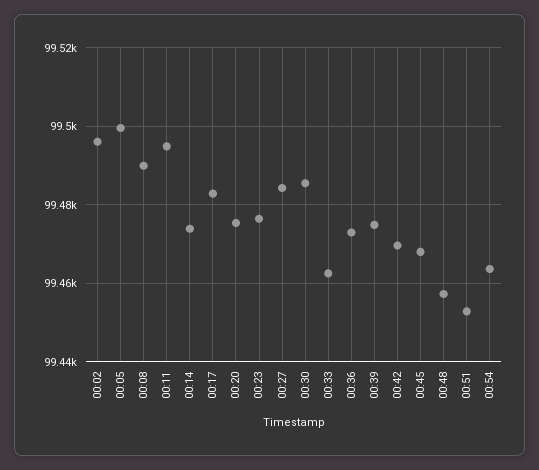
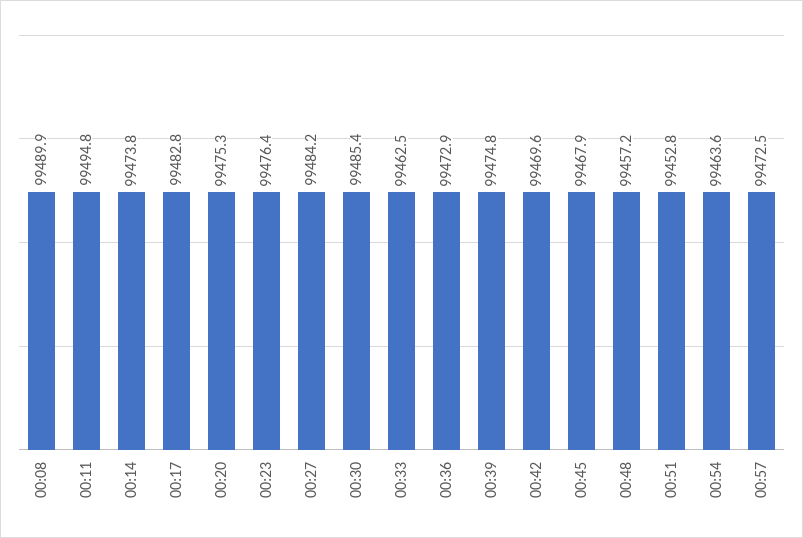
00:02: 99496 -> none
00:05: 99500 -> none
00:57: none -> 99472.5

